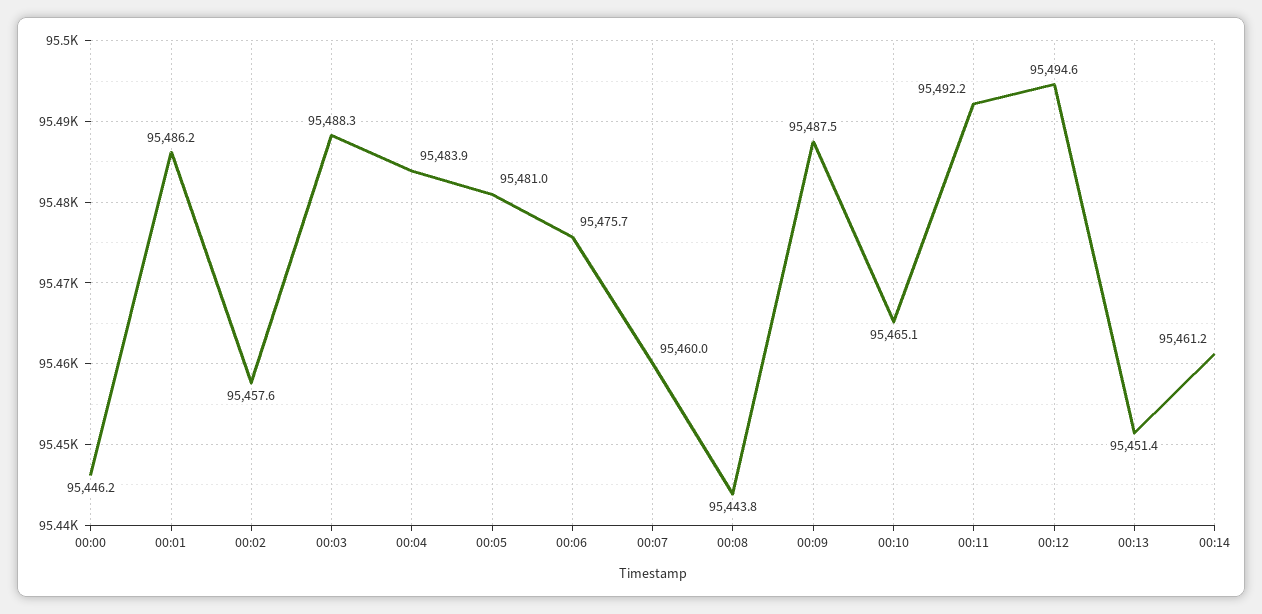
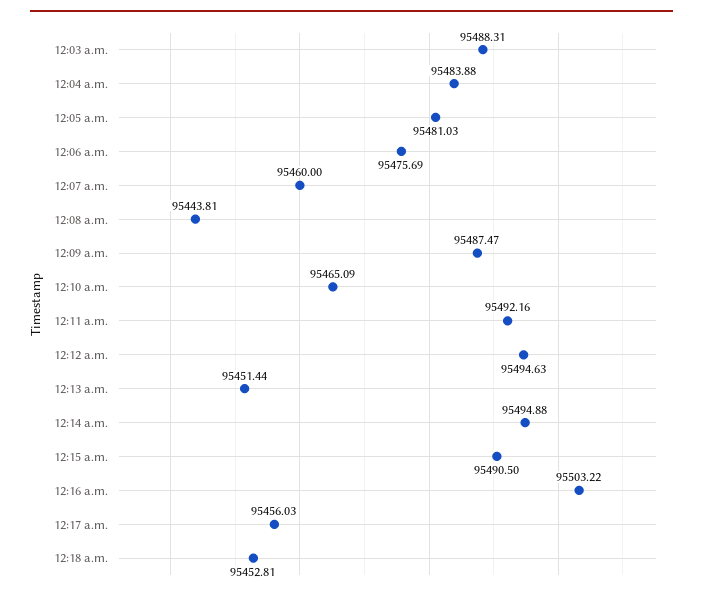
00:00: 95446.2 -> none
00:01: 95486.2 -> none
00:02: 95457.6 -> none
00:14: 95461.2 -> 95494.88
12:15 a.m.: none -> 95490.5
12:16 a.m.: none -> 95503.22
12:17 a.m.: none -> 95456.03
12:18 a.m.: none -> 95452.81

